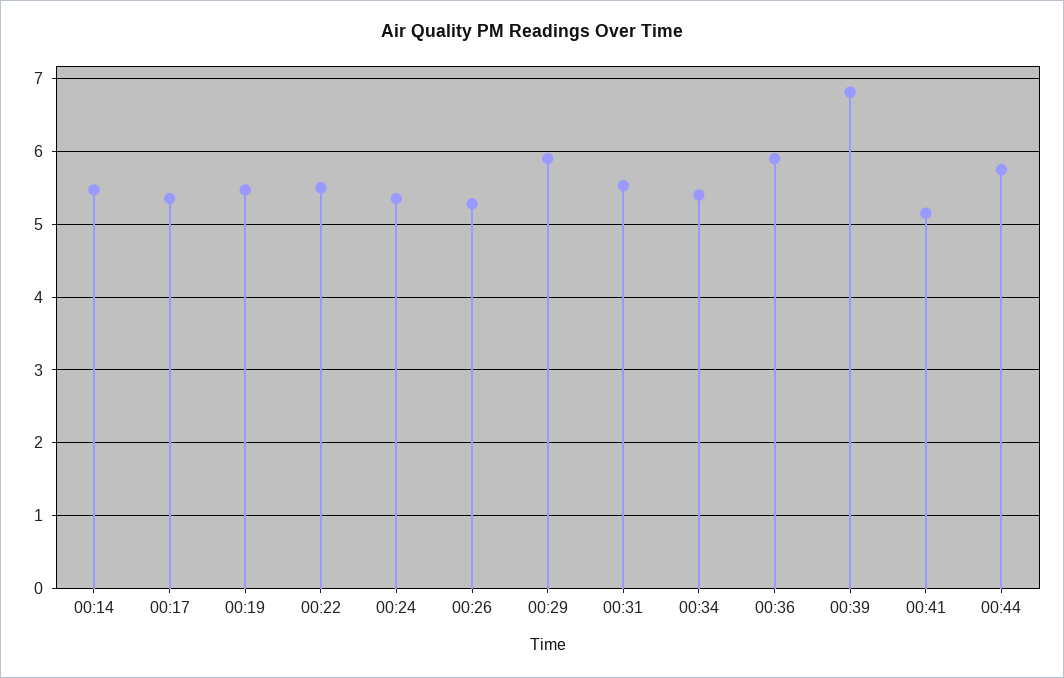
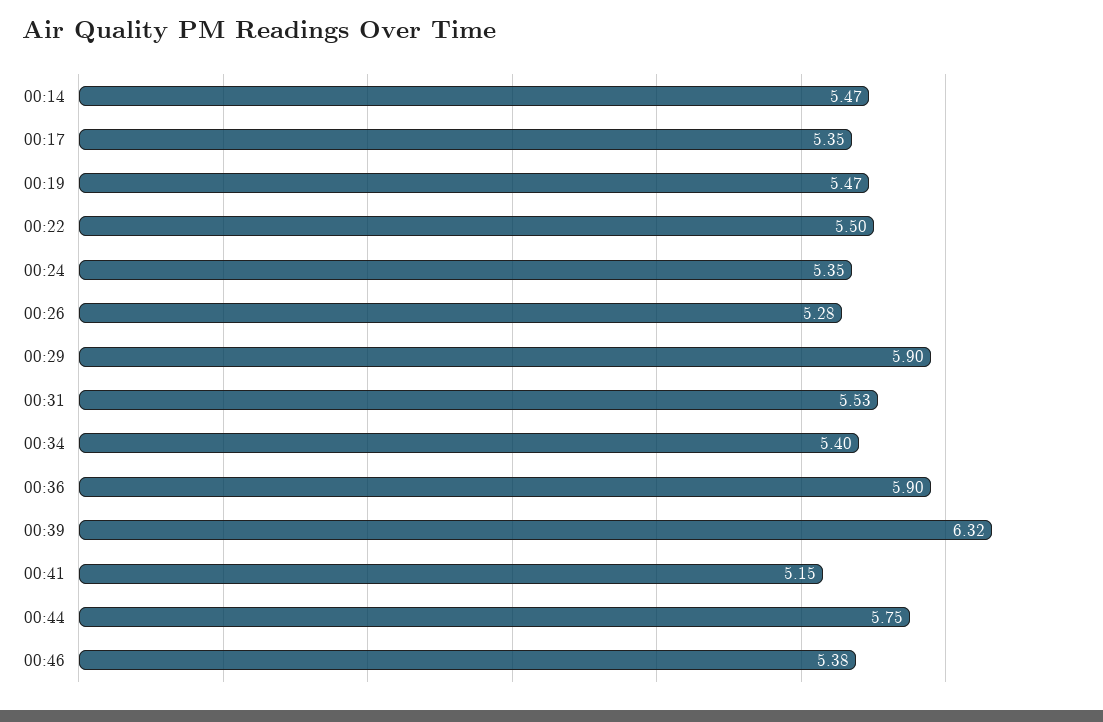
00:39: 6.8 -> 6.32
00:46: none -> 5.38

